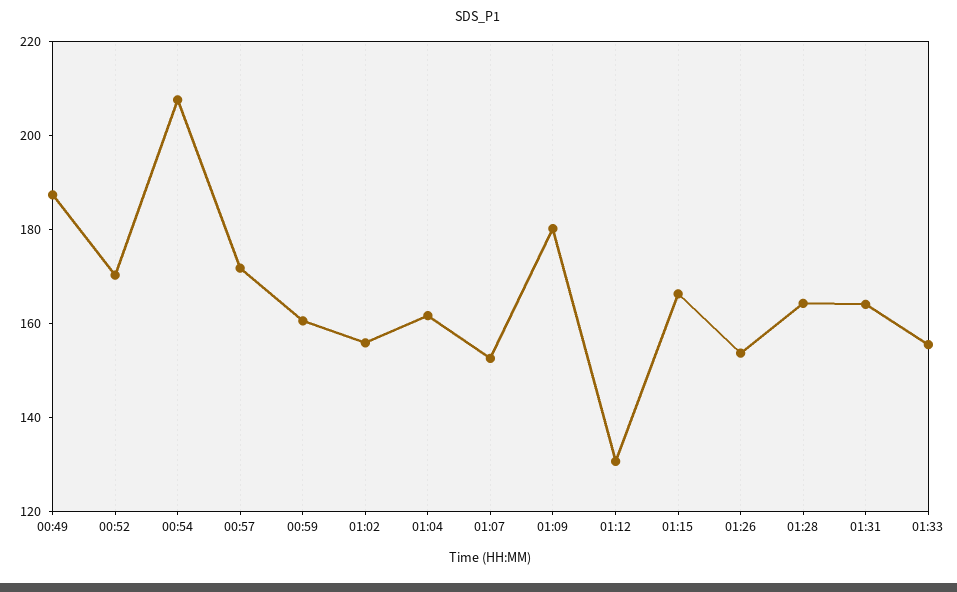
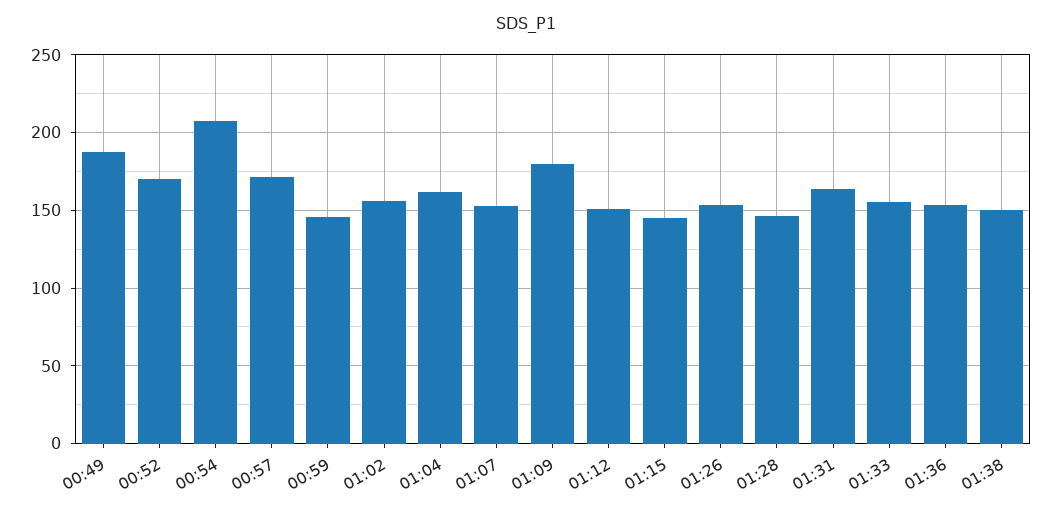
00:59: 160 -> 145
01:12: 130 -> 150
01:15: 165 -> 145
01:28: 165 -> 145
01:36: none -> 155
01:38: none -> 150

